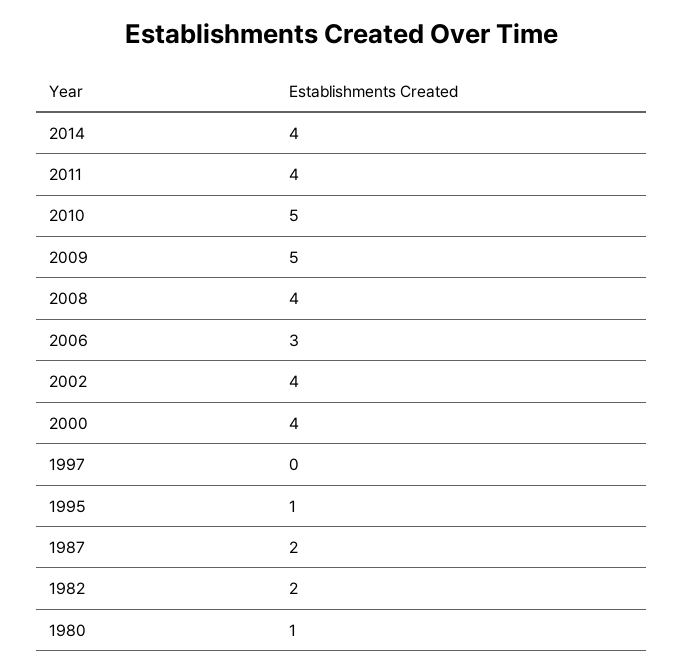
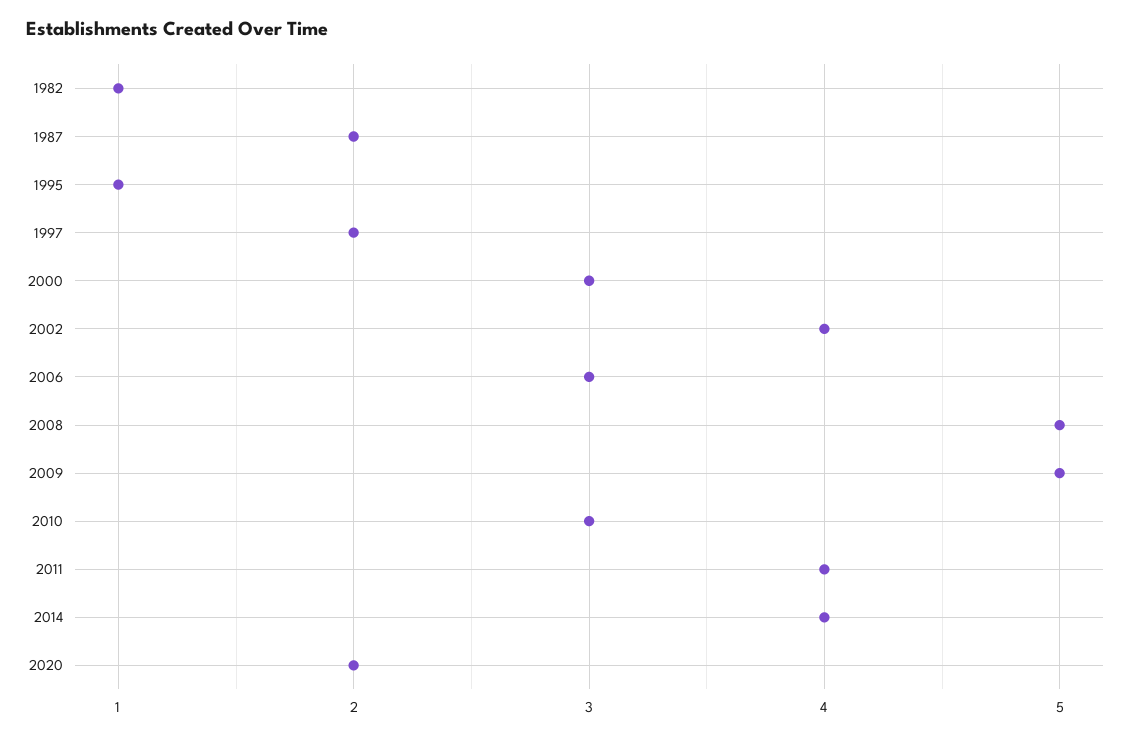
2010: 5 -> 3
2008: 4 -> 5
2000: 4 -> 3
1997: 0 -> 2
1982: 2 -> 1
1980: 1 -> none
2020: none -> 2

